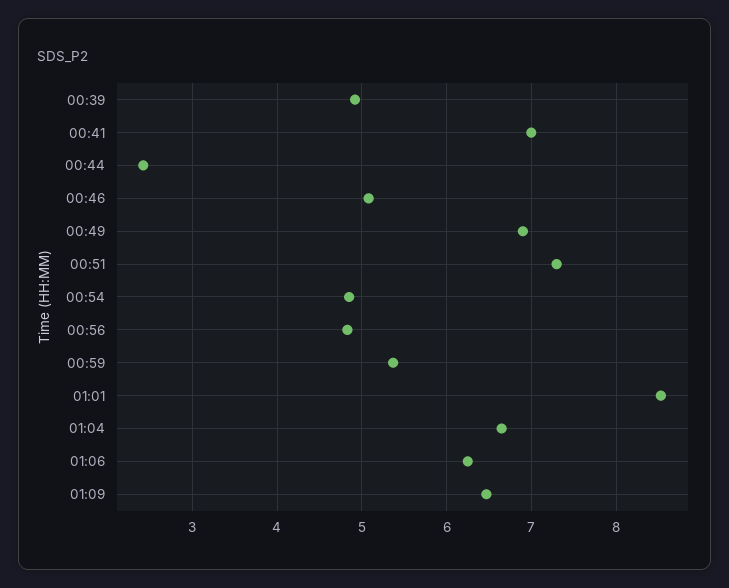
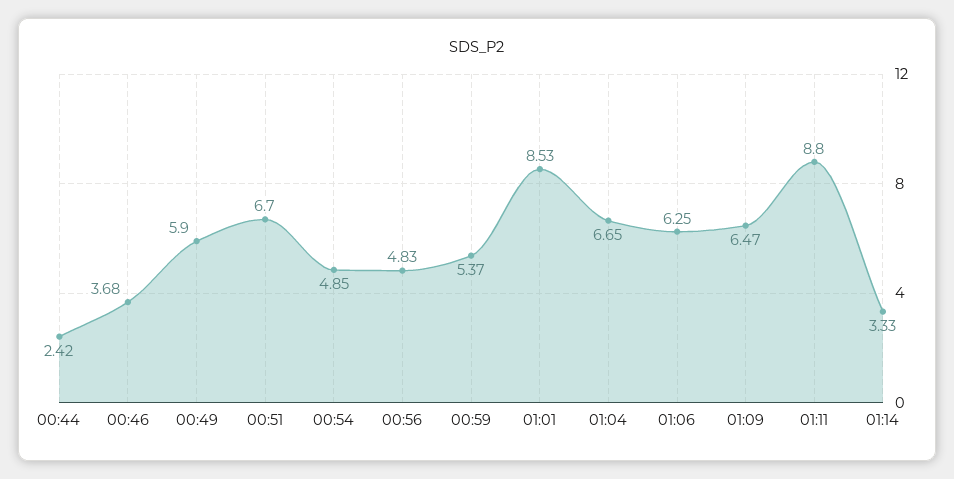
00:39: 4.9 -> none
00:41: 7 -> none
00:46: 5.1 -> 3.68
00:49: 6.9 -> 5.9
00:51: 7.3 -> 6.7
01:11: none -> 8.8
01:14: none -> 3.33

